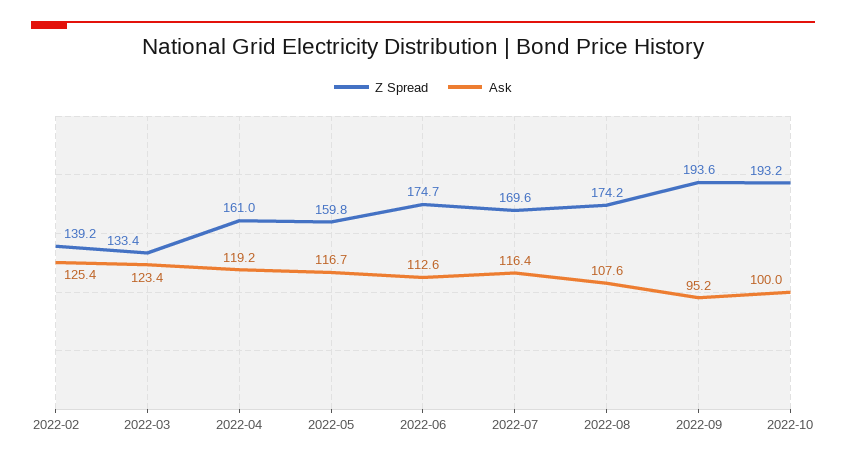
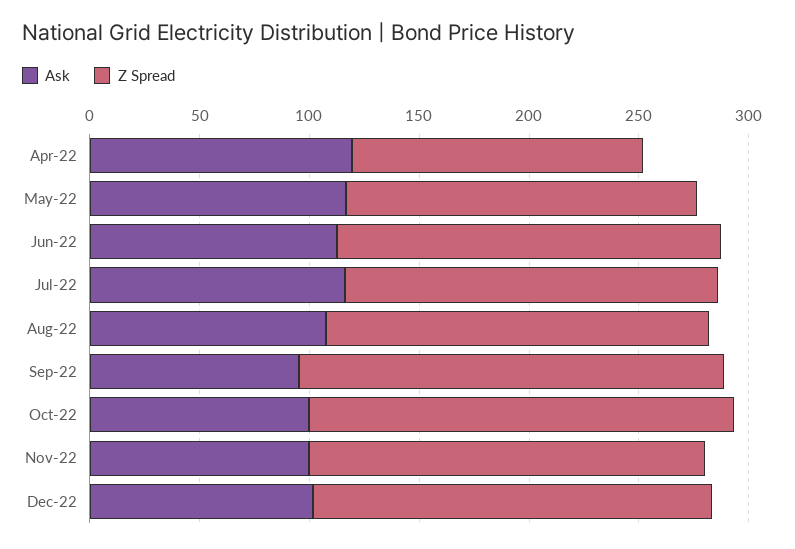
Z Spread, 2022-02: 139.2 -> none
Ask, 2022-02: 125.4 -> none
Z Spread, 2022-03: 133.4 -> none
Ask, 2022-03: 123.4 -> none
Z Spread, 2022-04: 161 -> 130
Ask, Nov-22: none -> 100
Z Spread, Nov-22: none -> 180
Ask, Dec-22: none -> 100
Z Spread, Dec-22: none -> 180

